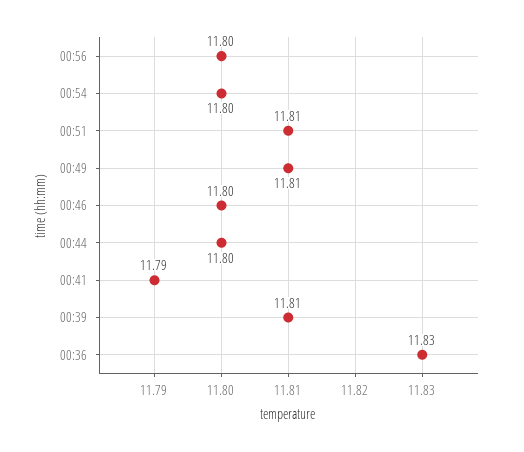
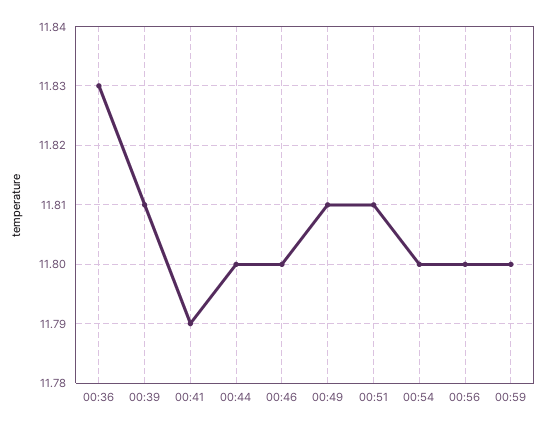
00:59: none -> 11.8

